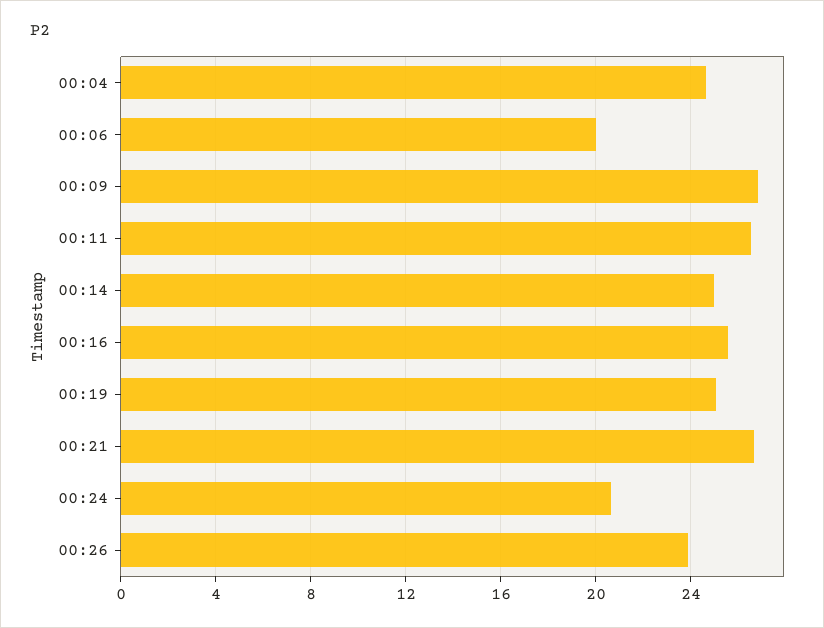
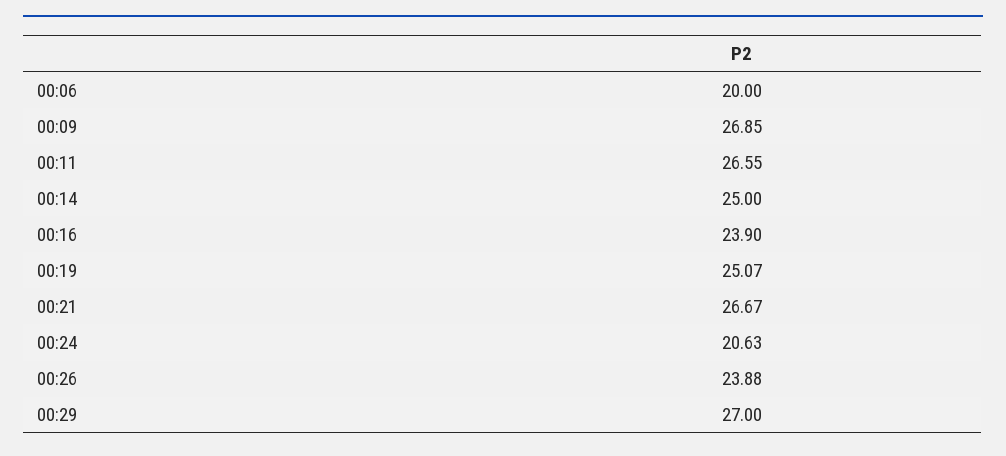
00:04: 24.5 -> none
00:16: 25.5 -> 23.9
00:29: none -> 27

